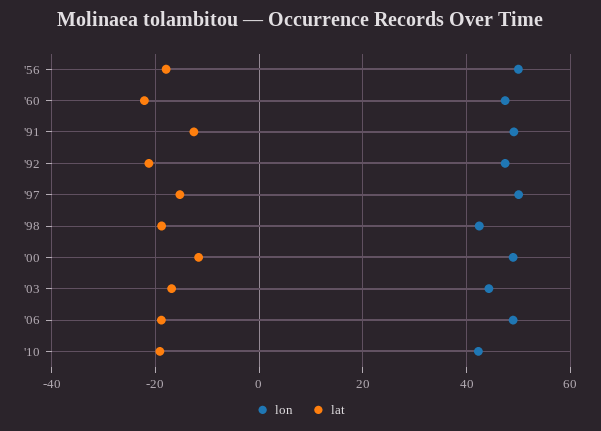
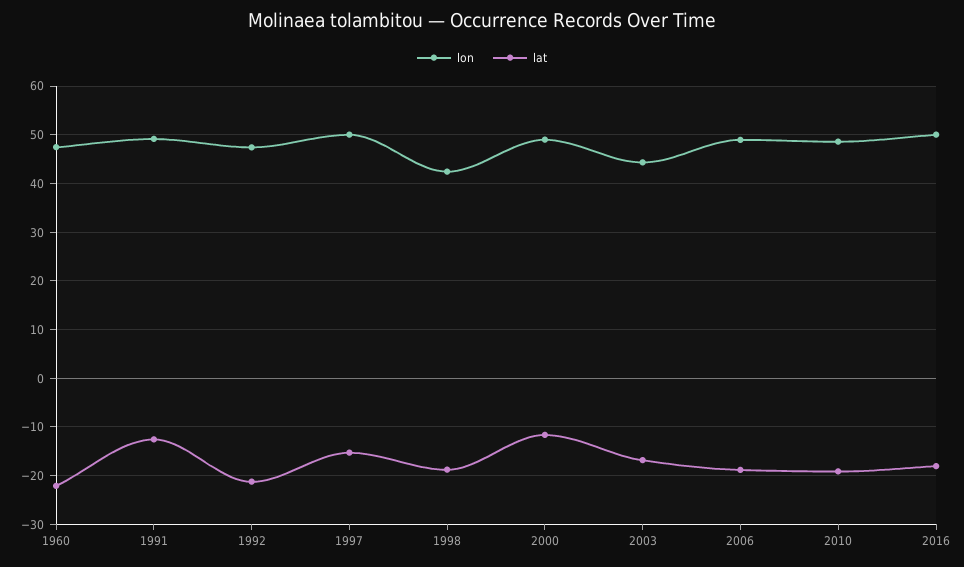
lon, '56: 50 -> none
lat, '56: -18 -> none
lon, '10: 42 -> 48
lon, 2016: none -> 50
lat, 2016: none -> -18

